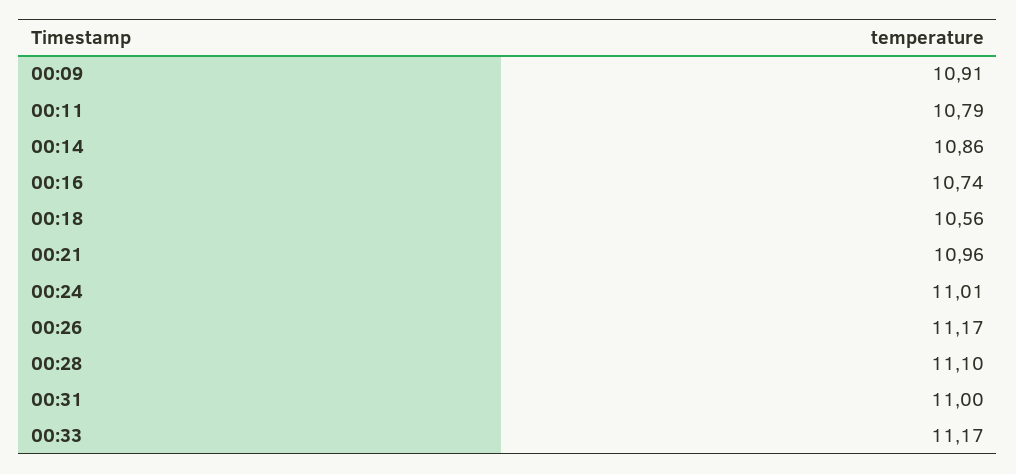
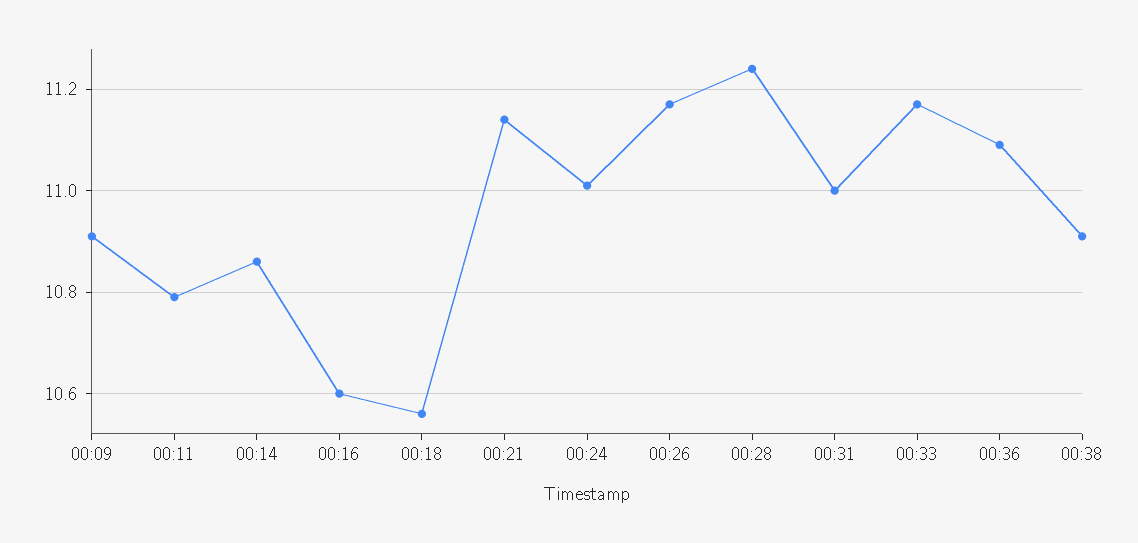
00:16: 10.74 -> 10.6
00:21: 10.96 -> 11.15
00:28: 11.1 -> 11.25
00:36: none -> 11.1
00:38: none -> 10.9

